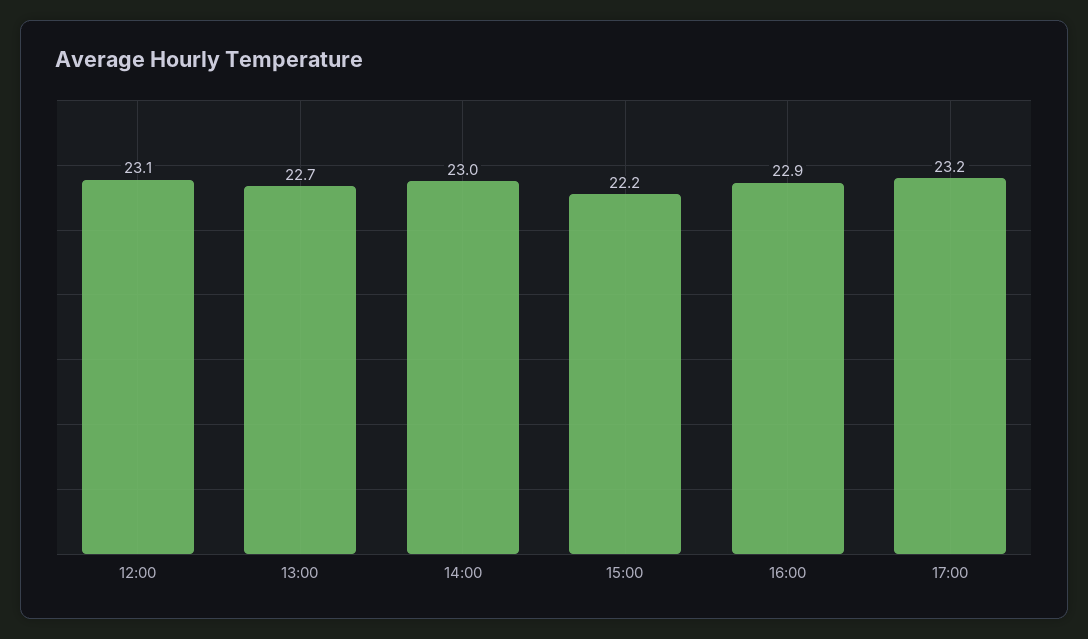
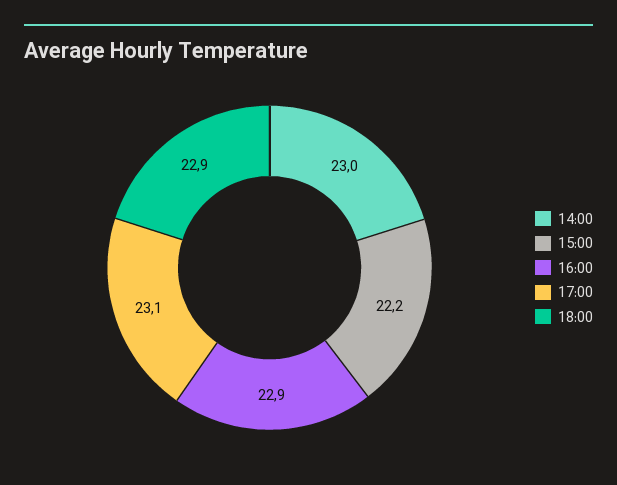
12:00: 23.1 -> none
13:00: 22.7 -> none
17:00: 23.2 -> 23.1
18:00: none -> 22.9

